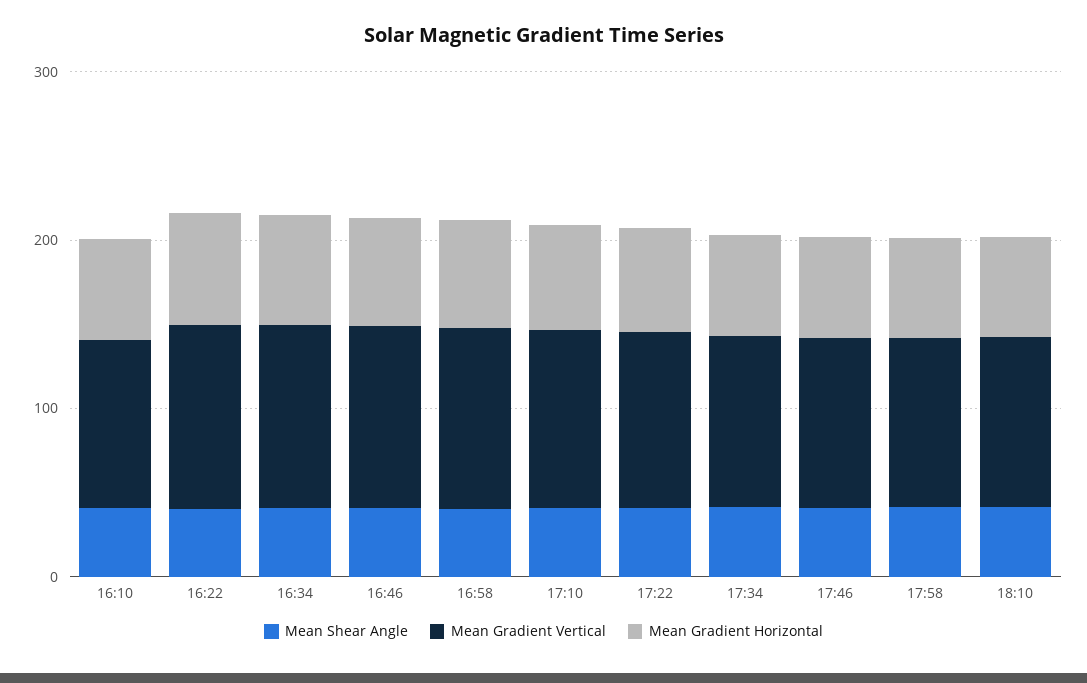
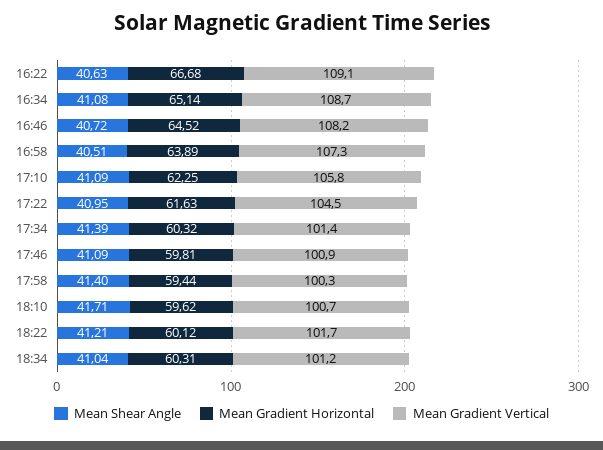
Mean Shear Angle, 16:10: 40 -> none
Mean Gradient Vertical, 16:10: 100 -> none
Mean Gradient Horizontal, 16:10: 60 -> none
Mean Shear Angle, 18:22: none -> 41.21
Mean Gradient Horizontal, 18:22: none -> 60.12
Mean Gradient Vertical, 18:22: none -> 101.7
Mean Shear Angle, 18:34: none -> 41.04
Mean Gradient Horizontal, 18:34: none -> 60.31
Mean Gradient Vertical, 18:34: none -> 101.2

